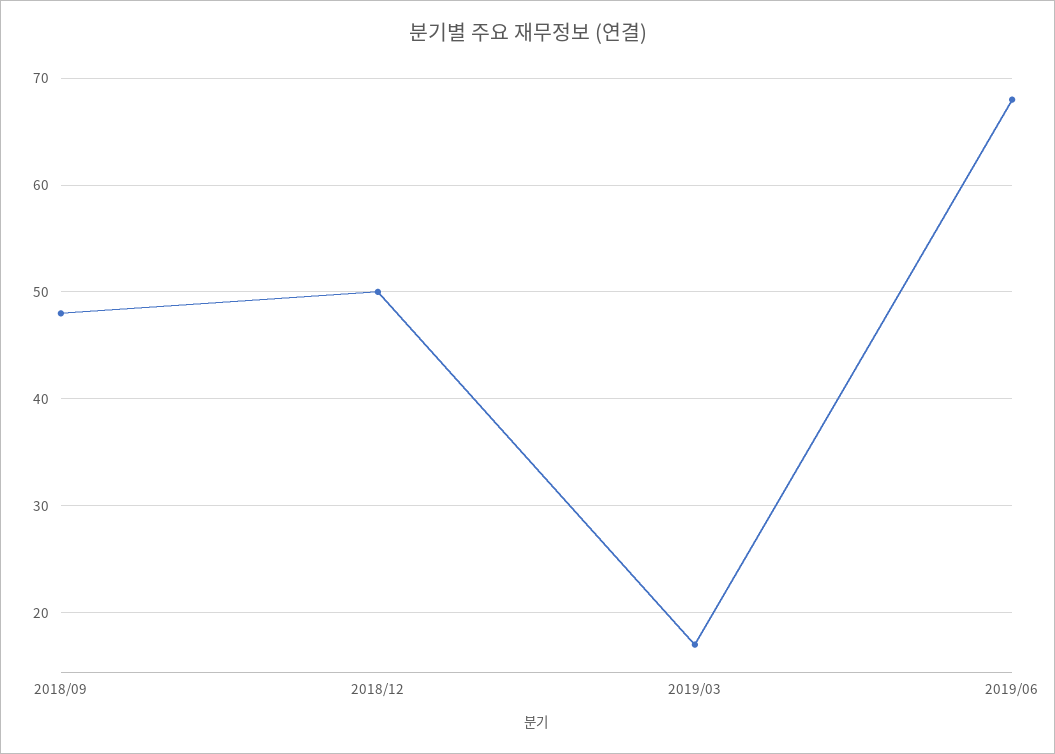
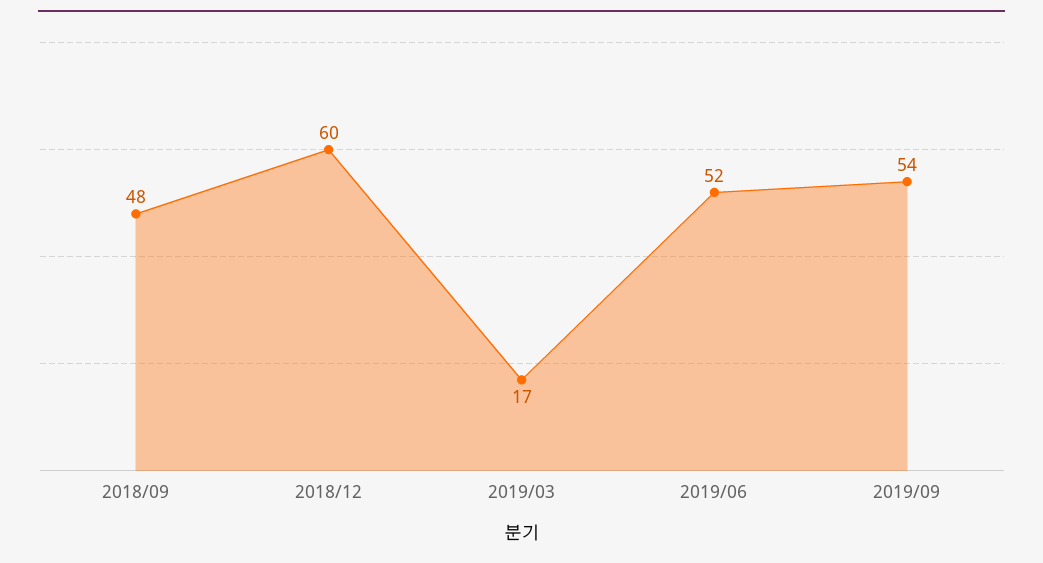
2018/12: 50 -> 60
2019/06: 68 -> 52
2019/09: none -> 54

